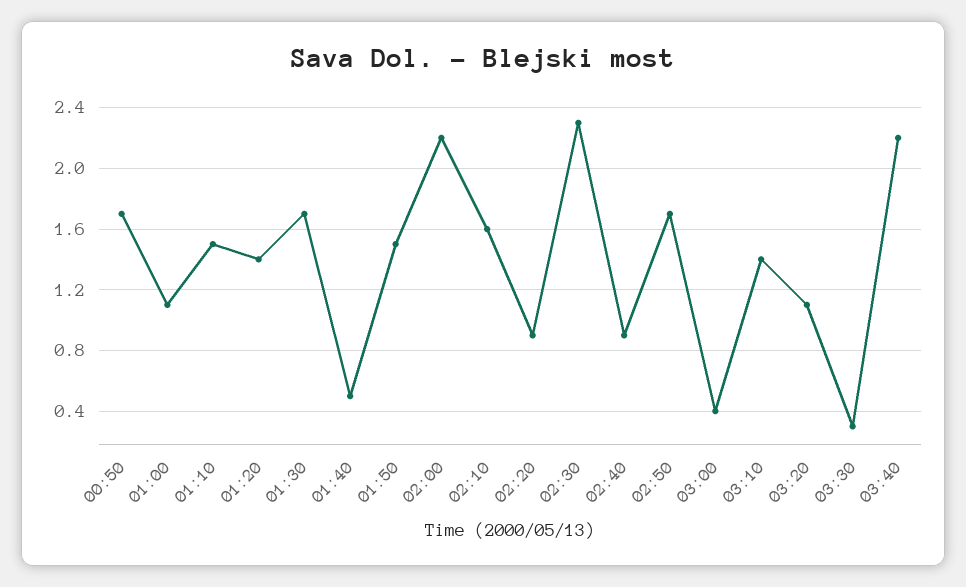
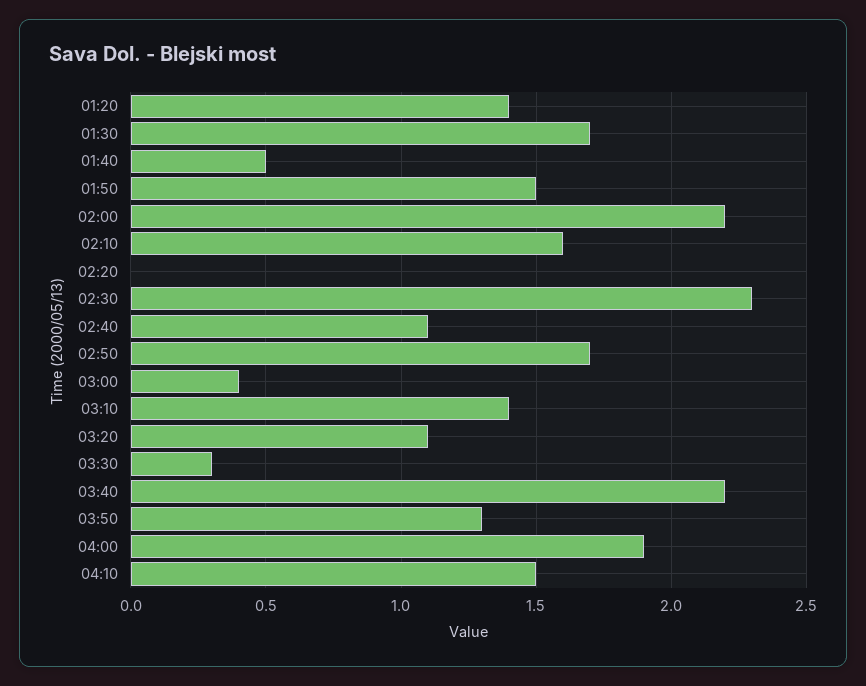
00:50: 1.7 -> none
01:00: 1.1 -> none
01:10: 1.5 -> none
02:20: 0.9 -> 0
02:40: 0.9 -> 1.1
03:50: none -> 1.3
04:00: none -> 1.9
04:10: none -> 1.5

